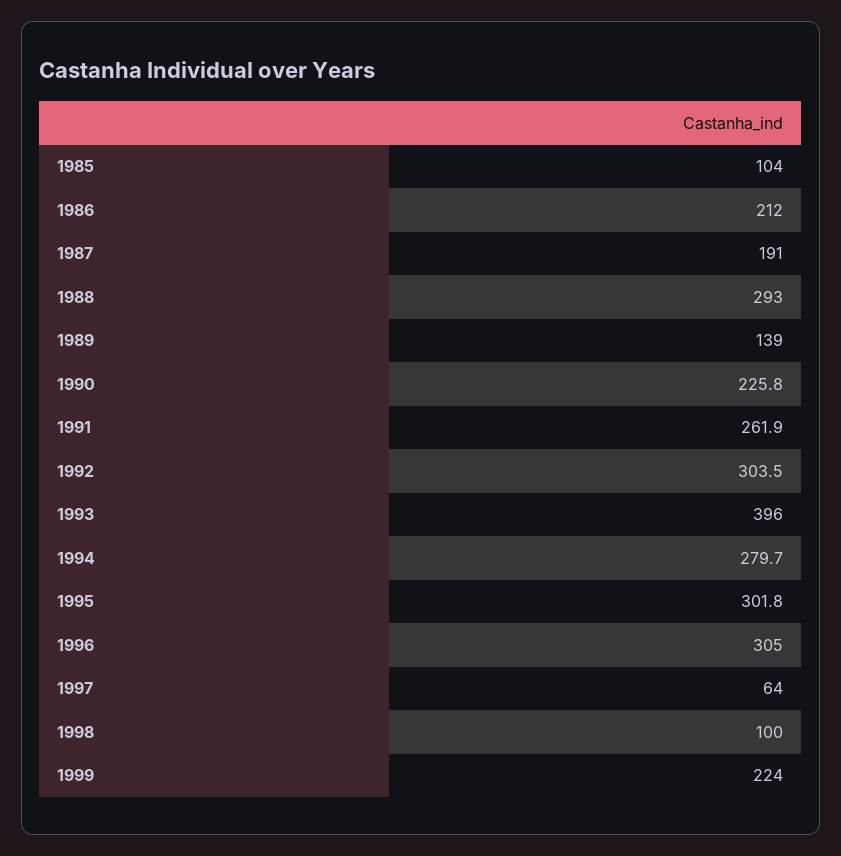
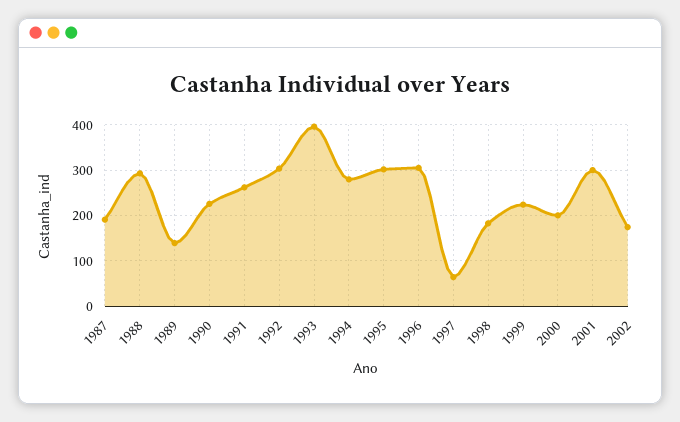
1985: 104 -> none
1986: 212 -> none
1998: 100 -> 180
2000: none -> 200
2001: none -> 300
2002: none -> 180

